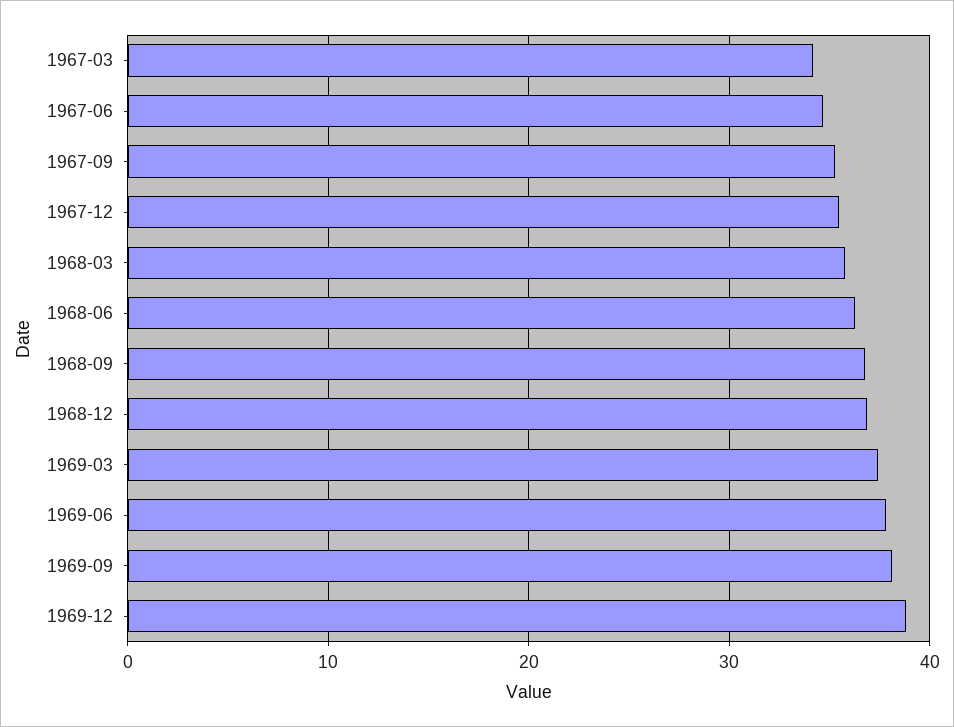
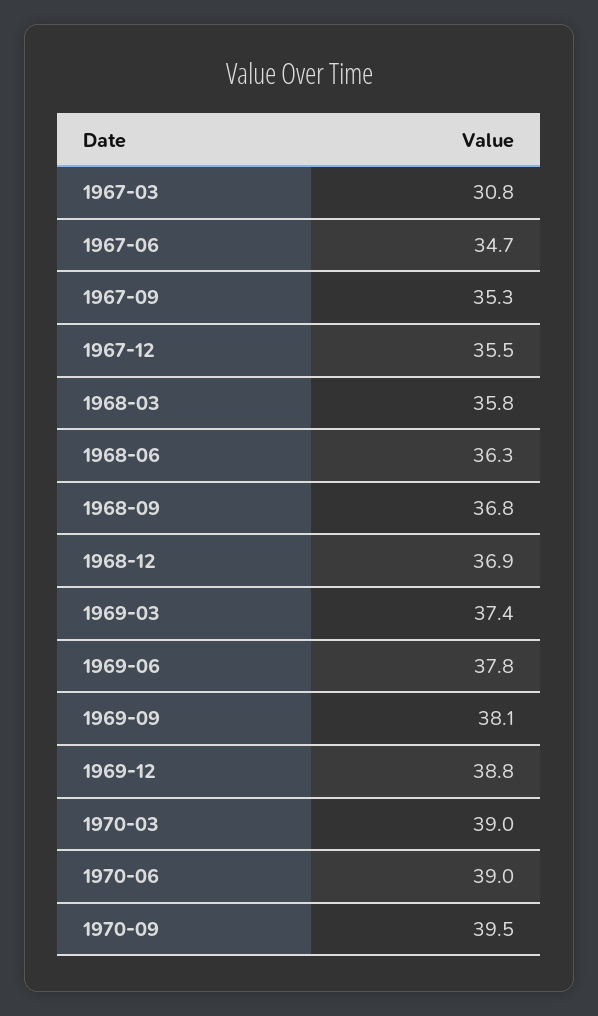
1967-03: 34 -> 30.8
1970-03: none -> 39
1970-06: none -> 39
1970-09: none -> 39.5

